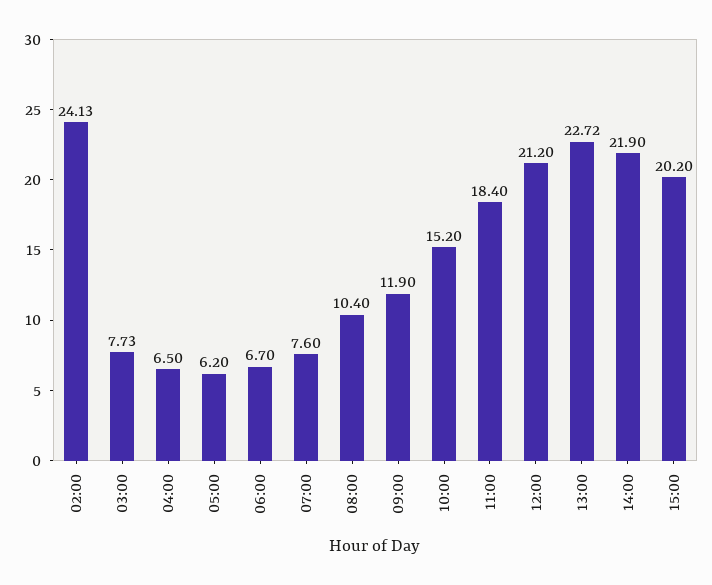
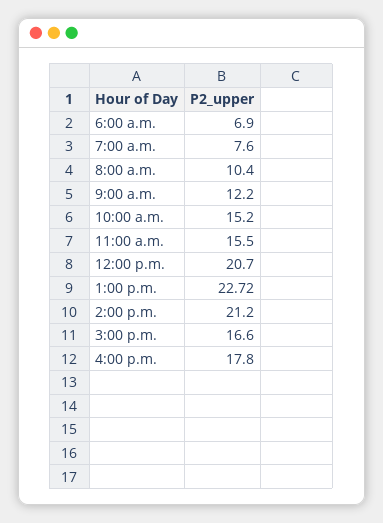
02:00: 24.13 -> none
03:00: 7.73 -> none
04:00: 6.5 -> none
05:00: 6.2 -> none
06:00: 6.7 -> 6.9
09:00: 11.9 -> 12.2
11:00: 18.4 -> 15.5
12:00: 21.2 -> 20.7
14:00: 21.9 -> 21.2
15:00: 20.2 -> 16.6
4:00 p.m.: none -> 17.8

